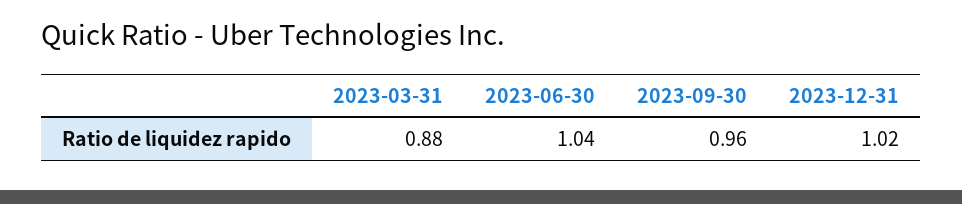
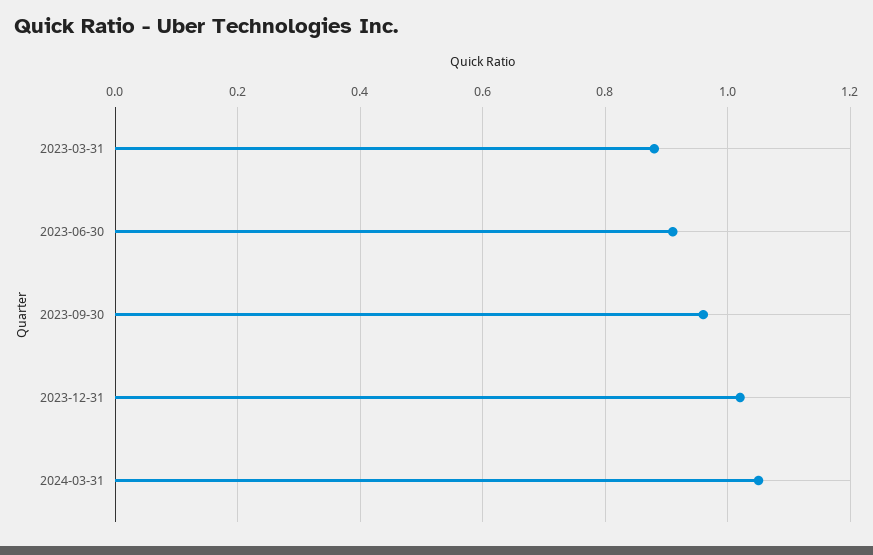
2023-06-30: 1.04 -> 0.9
2024-03-31: none -> 1.05

